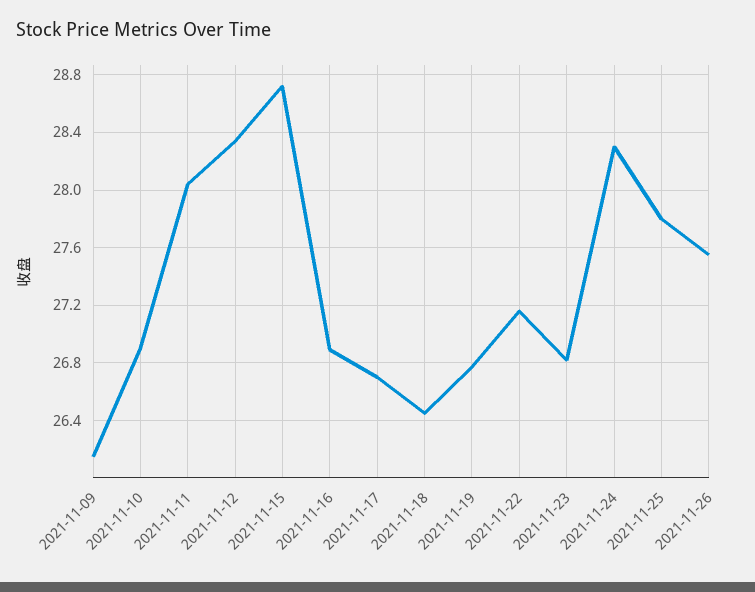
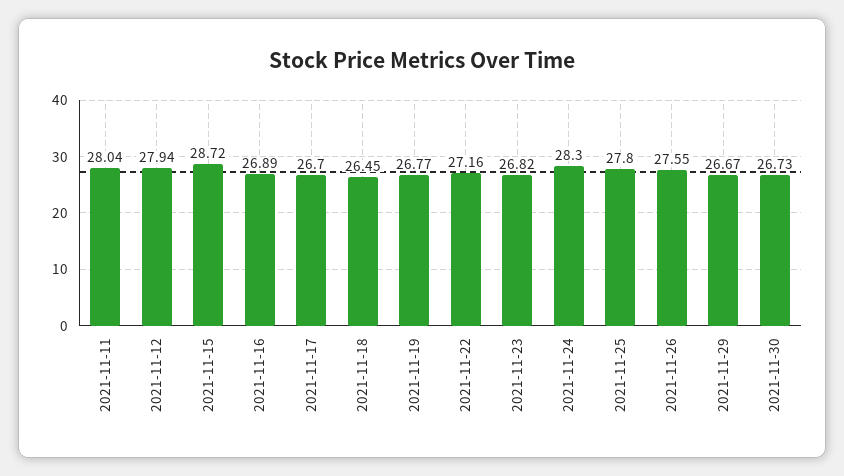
2021-11-09: 26.15 -> none
2021-11-10: 26.9 -> none
2021-11-12: 28.35 -> 27.94
2021-11-29: none -> 26.67
2021-11-30: none -> 26.73

